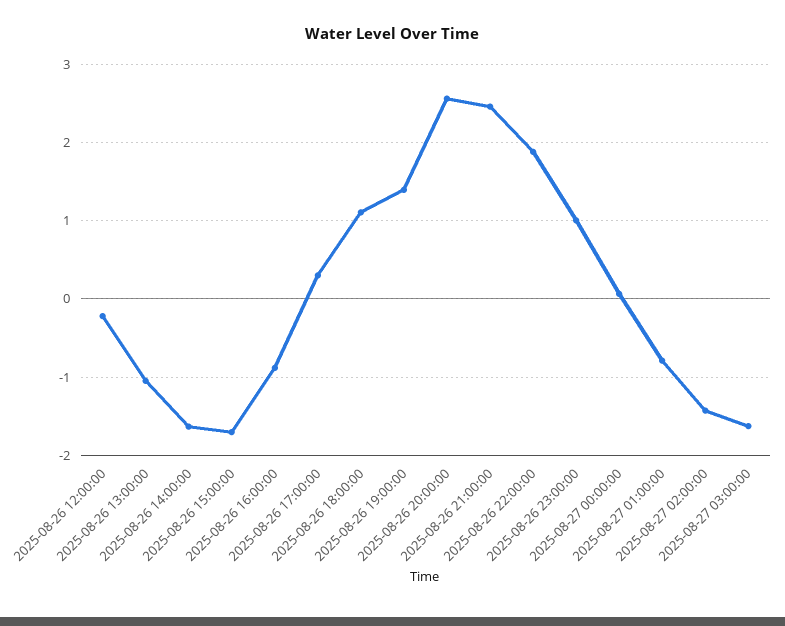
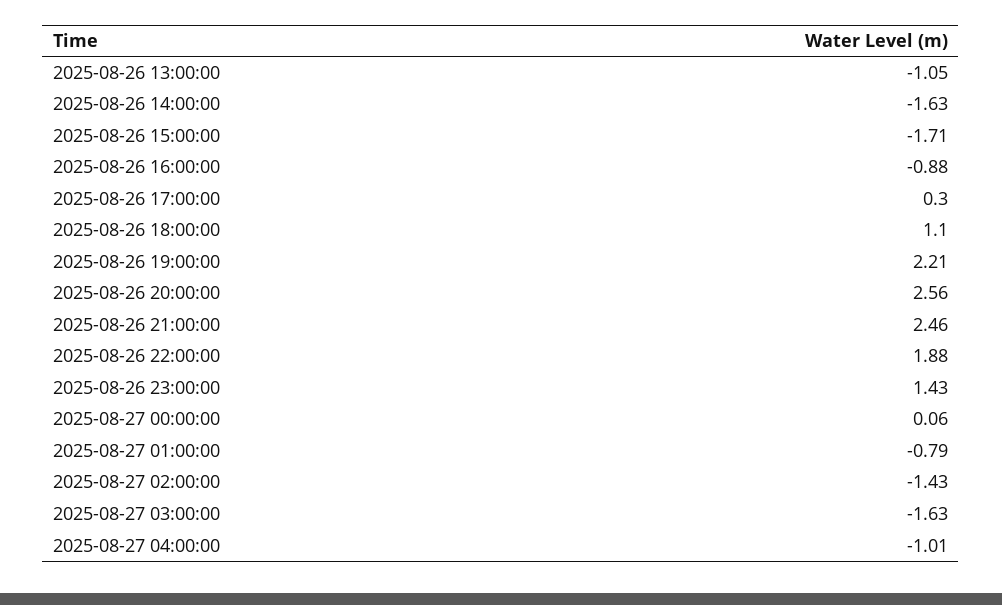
2025-08-26 12:00:00: -0.2 -> none
2025-08-26 19:00:00: 1.4 -> 2.21
2025-08-26 23:00:00: 1 -> 1.43
2025-08-27 04:00:00: none -> -1.01

